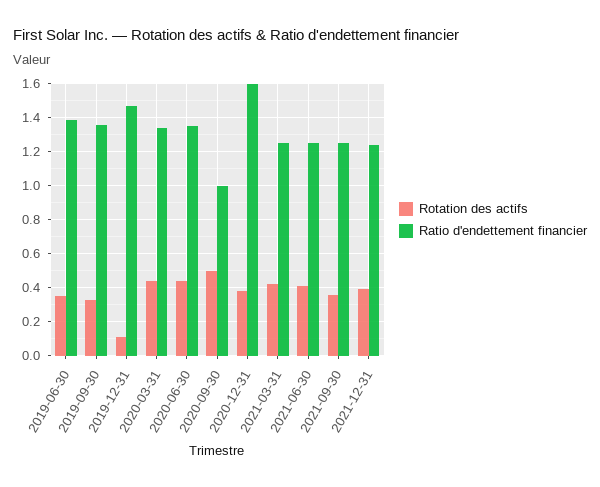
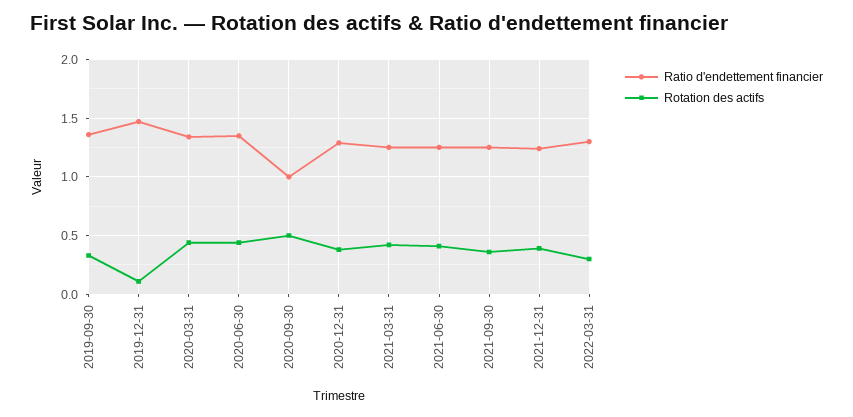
Rotation des actifs, 2019-06-30: 0.35 -> none
Ratio d'endettement financier, 2019-06-30: 1.4 -> none
Ratio d'endettement financier, 2020-12-31: 1.6 -> 1.3
Ratio d'endettement financier, 2022-03-31: none -> 1.3
Rotation des actifs, 2022-03-31: none -> 0.3

